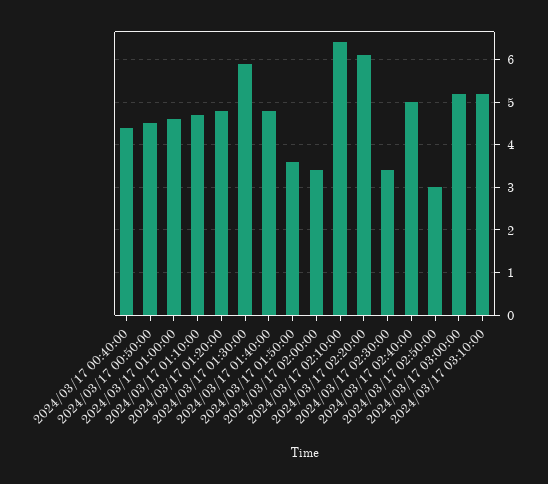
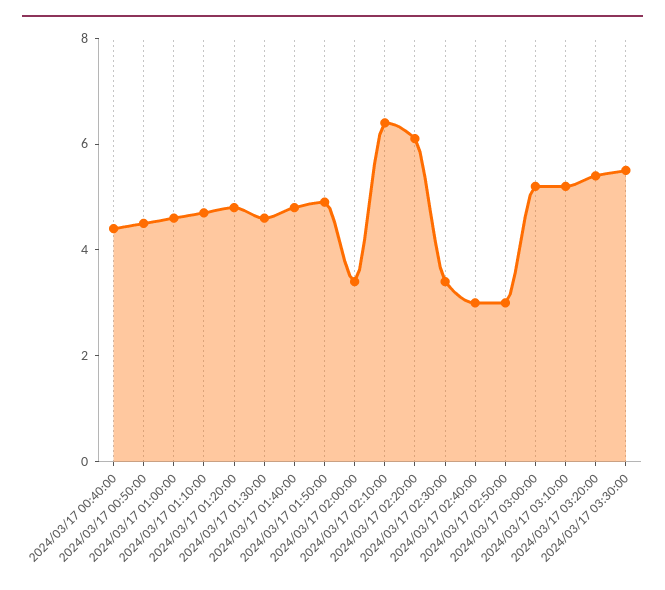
2024/03/17 01:30:00: 6 -> 4.5
2024/03/17 01:50:00: 3.5 -> 5
2024/03/17 02:40:00: 5 -> 3
2024/03/17 03:20:00: none -> 5.5
2024/03/17 03:30:00: none -> 5.5

